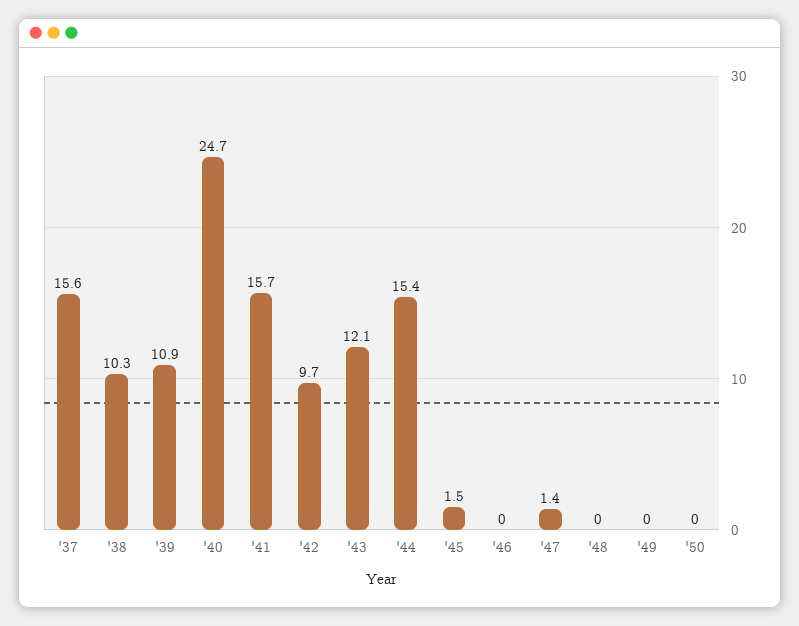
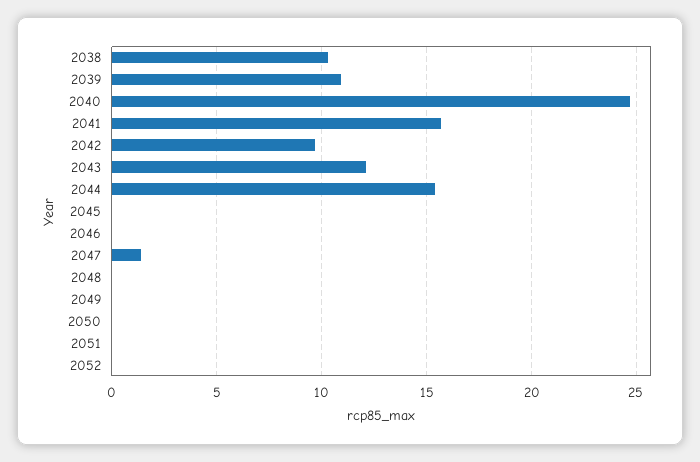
'37: 15.6 -> none
'45: 1.5 -> 0
2051: none -> 0
2052: none -> 0

